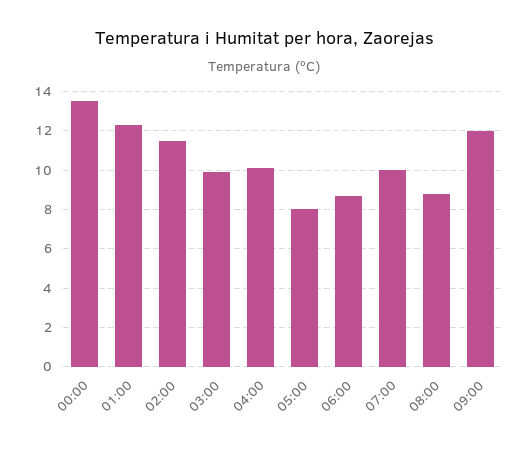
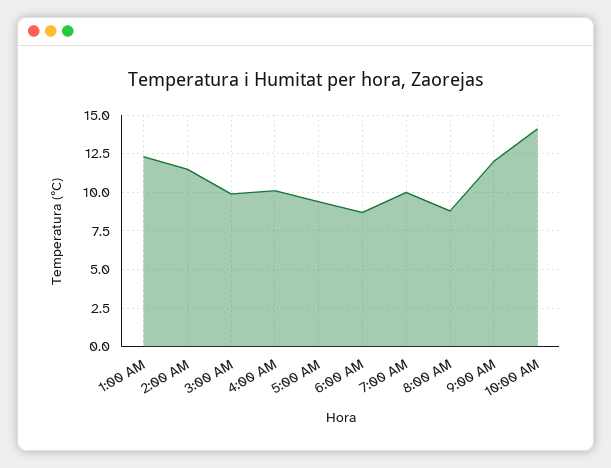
00:00: 13.5 -> none
05:00: 8 -> 9.5
10:00 AM: none -> 14

